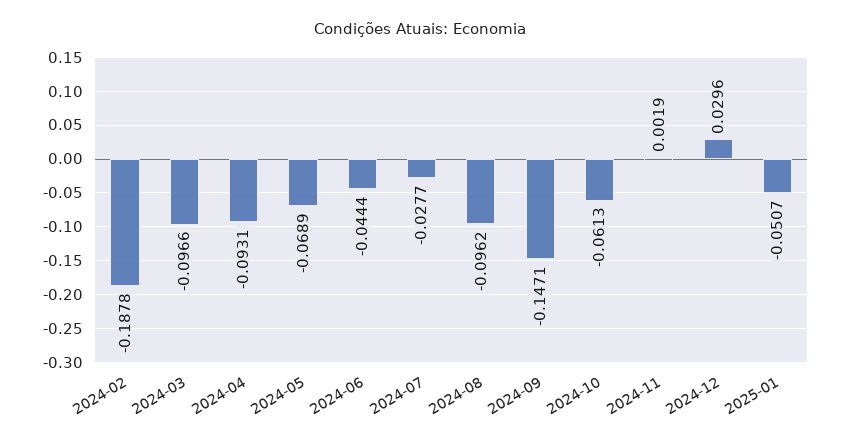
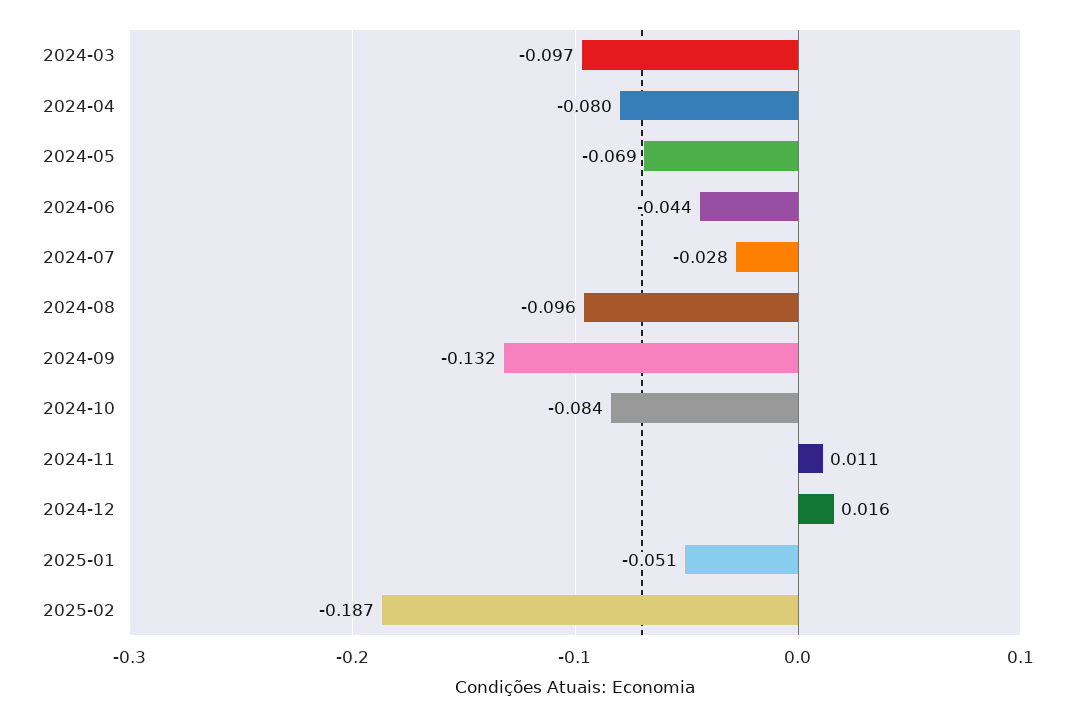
2024-02: -0.1878 -> none
2024-04: -0.0931 -> -0.08
2024-09: -0.1471 -> -0.132
2024-10: -0.0613 -> -0.084
2024-11: 0.0019 -> 0.011
2024-12: 0.0296 -> 0.016
2025-02: none -> -0.187

